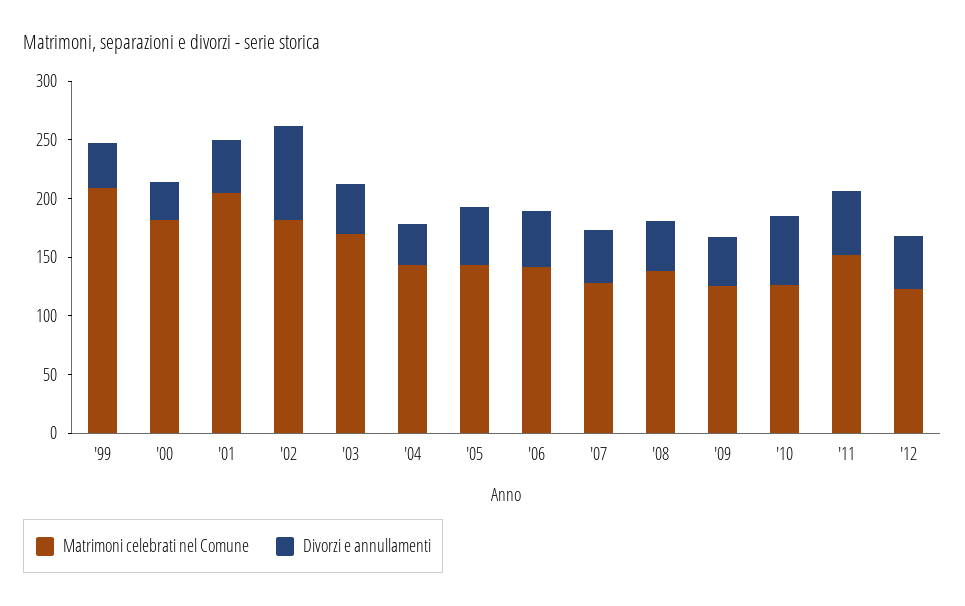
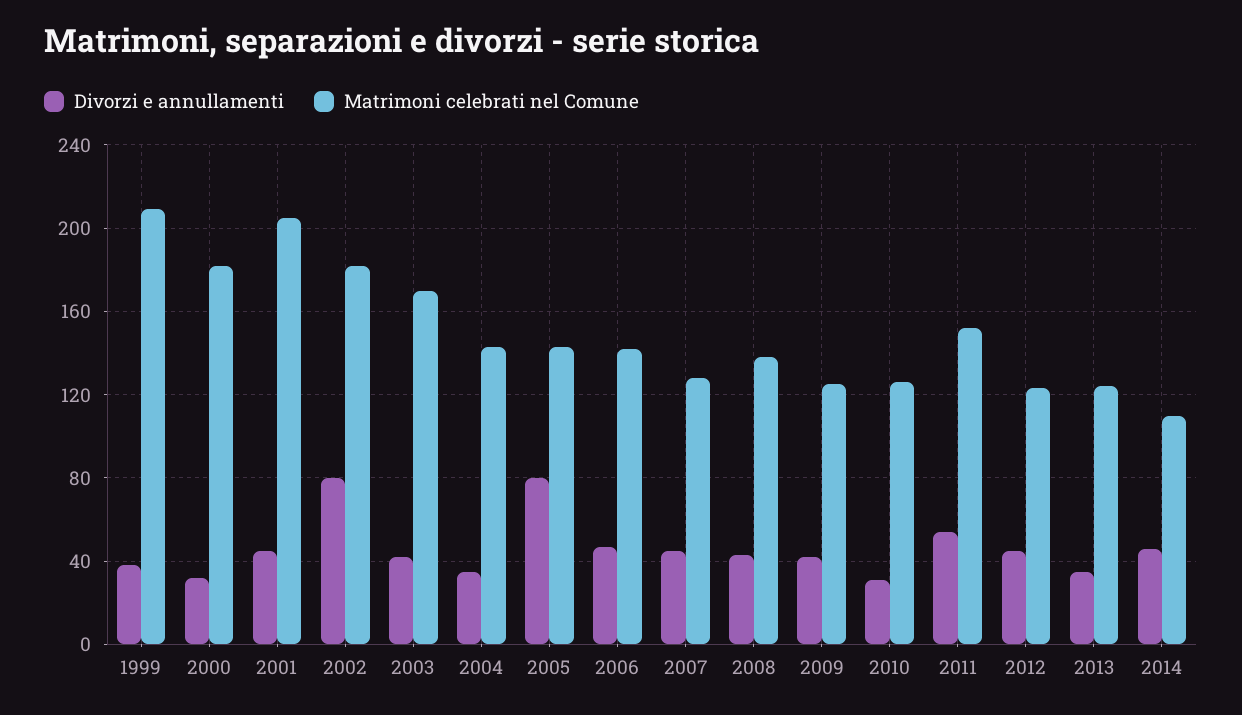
Divorzi e annullamenti, '05: 50 -> 80
Divorzi e annullamenti, '10: 60 -> 30
Divorzi e annullamenti, 2013: none -> 35
Matrimoni celebrati nel Comune, 2013: none -> 125
Divorzi e annullamenti, 2014: none -> 45
Matrimoni celebrati nel Comune, 2014: none -> 110

